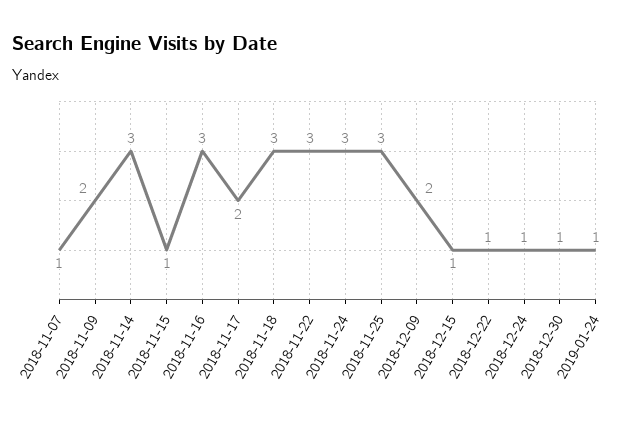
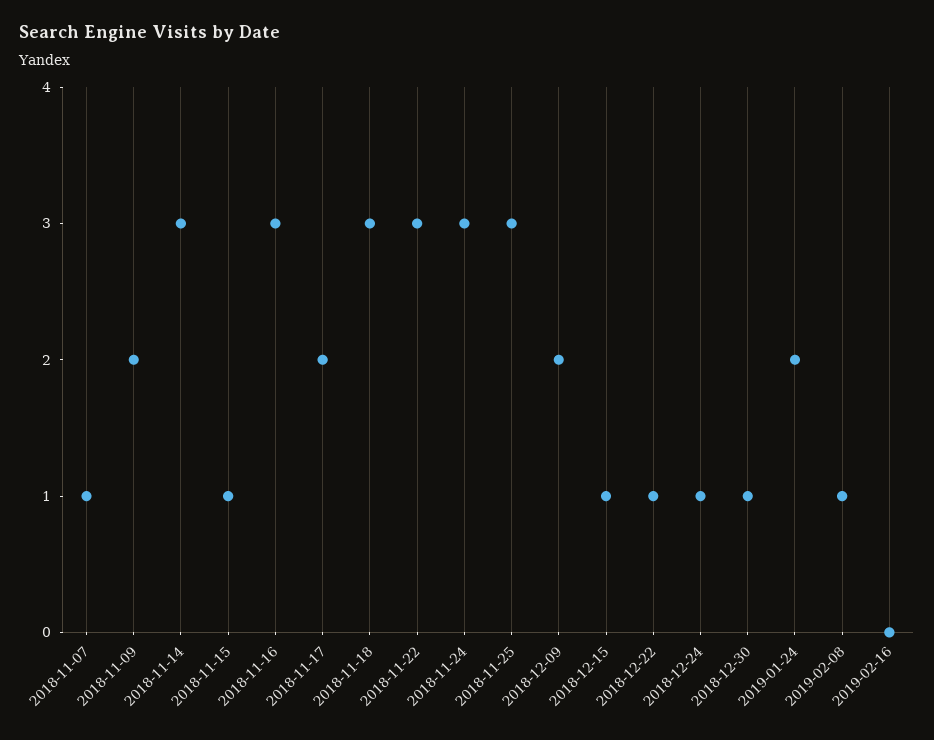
2019-01-24: 1 -> 2
2019-02-08: none -> 1
2019-02-16: none -> 0

